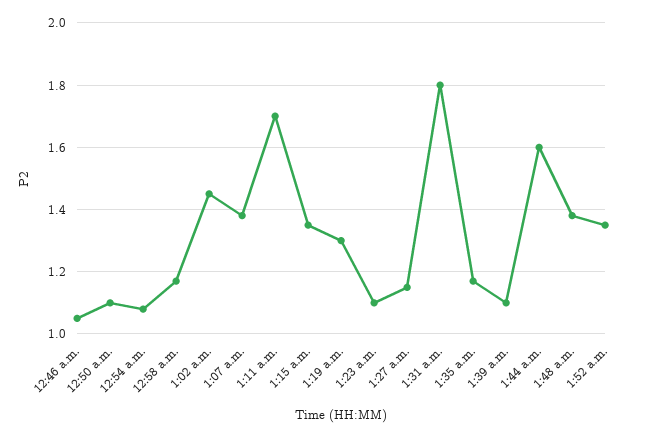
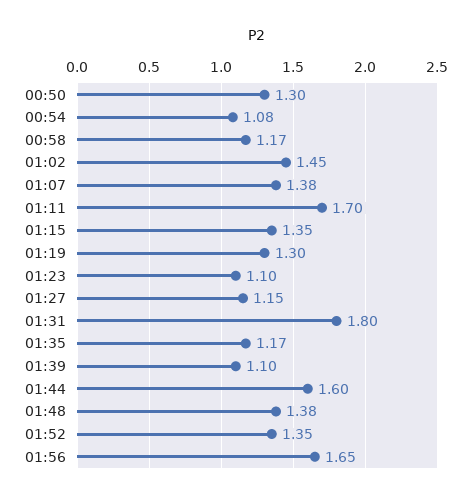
12:46 a.m.: 1.05 -> none
12:50 a.m.: 1.1 -> 1.3
01:56: none -> 1.65

